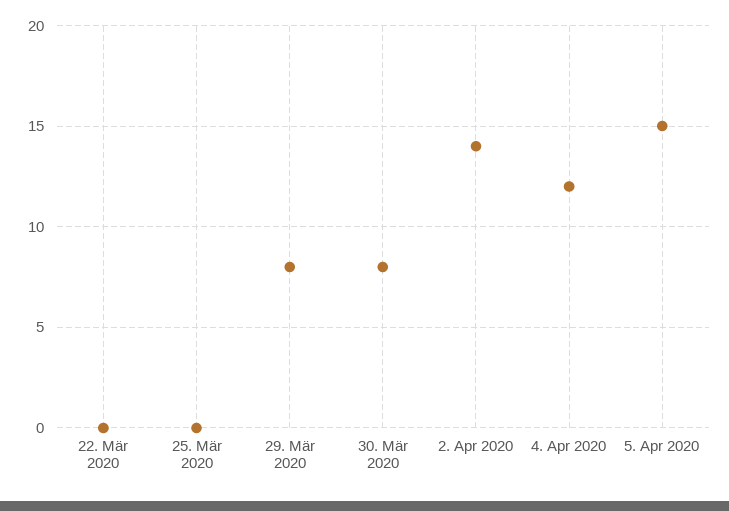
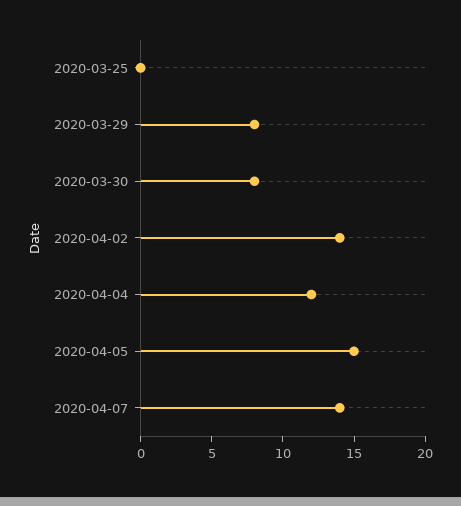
22. Mär 2020: 0 -> none
2020-04-07: none -> 14

